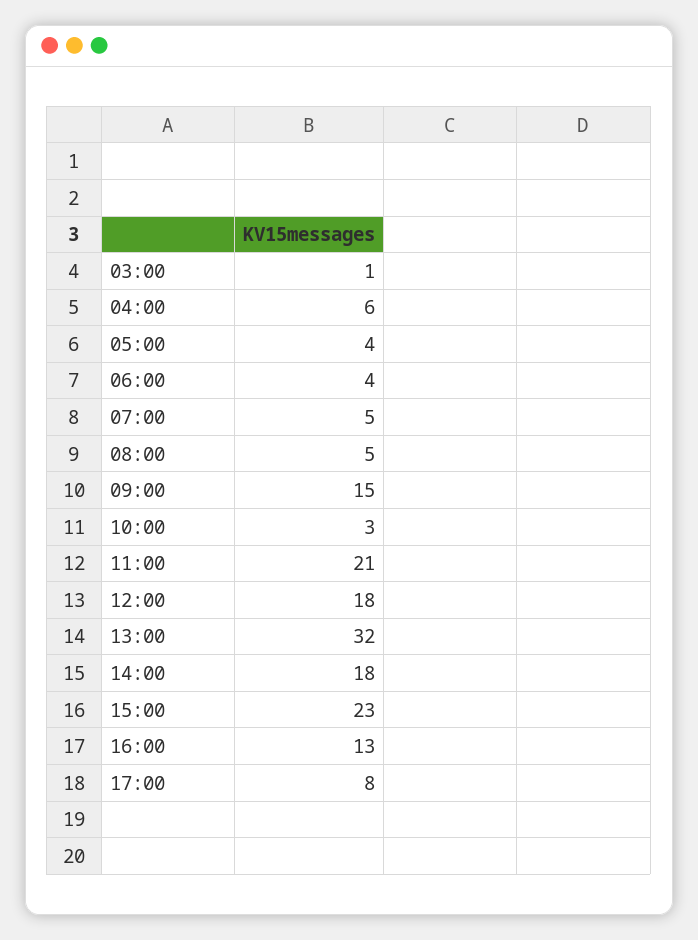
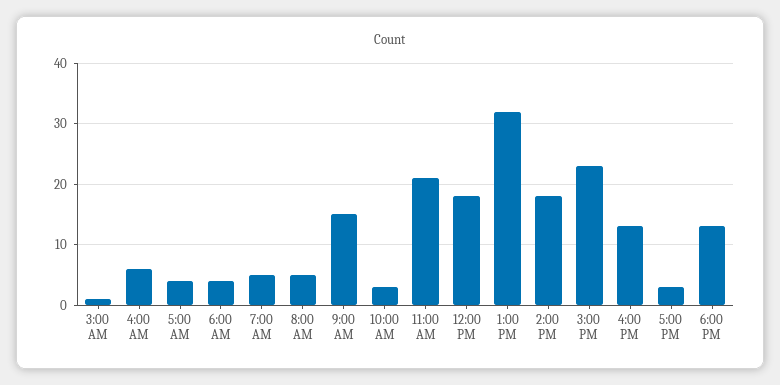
17:00: 8 -> 3
6:00 PM: none -> 13

